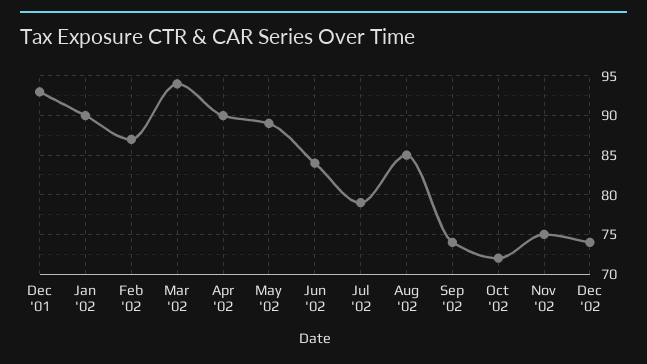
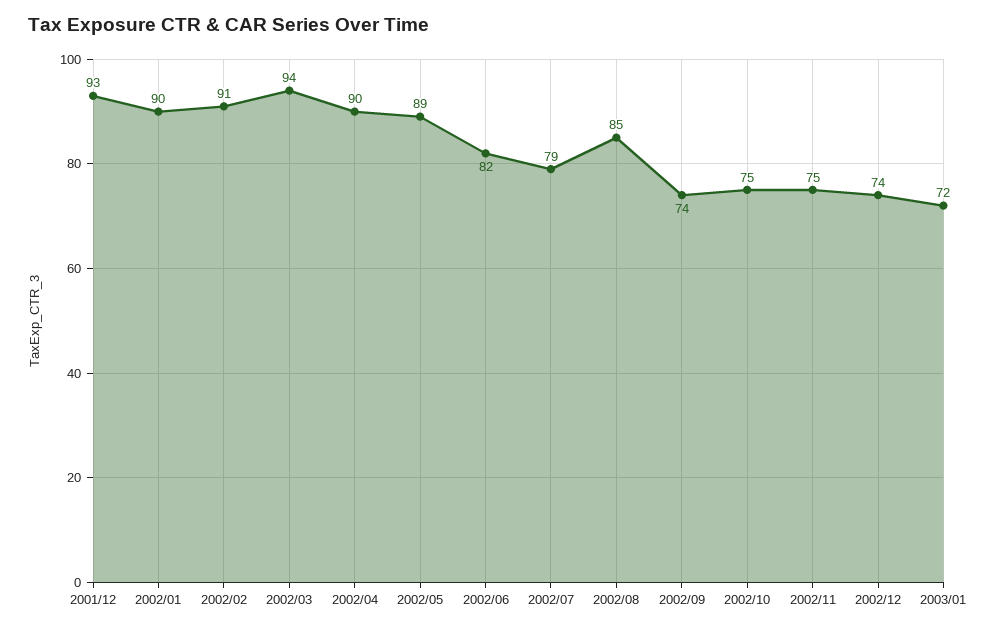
Feb '02: 87 -> 91
Jun '02: 84 -> 82
Oct '02: 72 -> 75
2003/01: none -> 72

